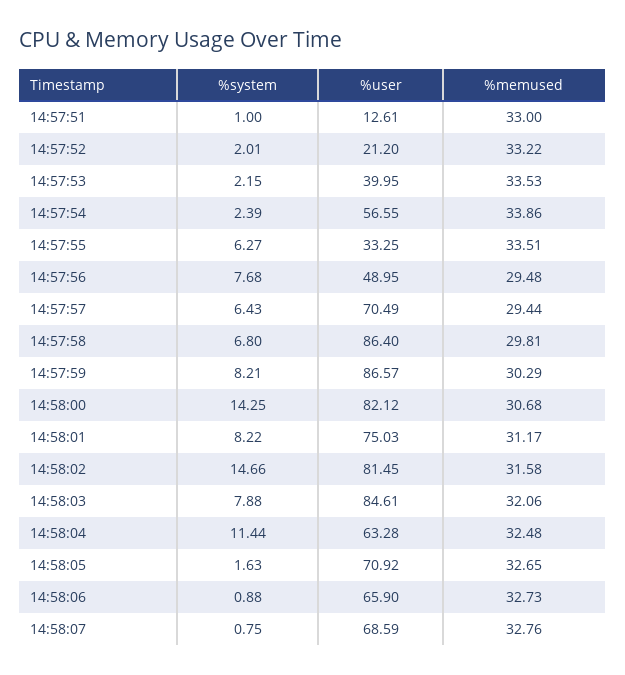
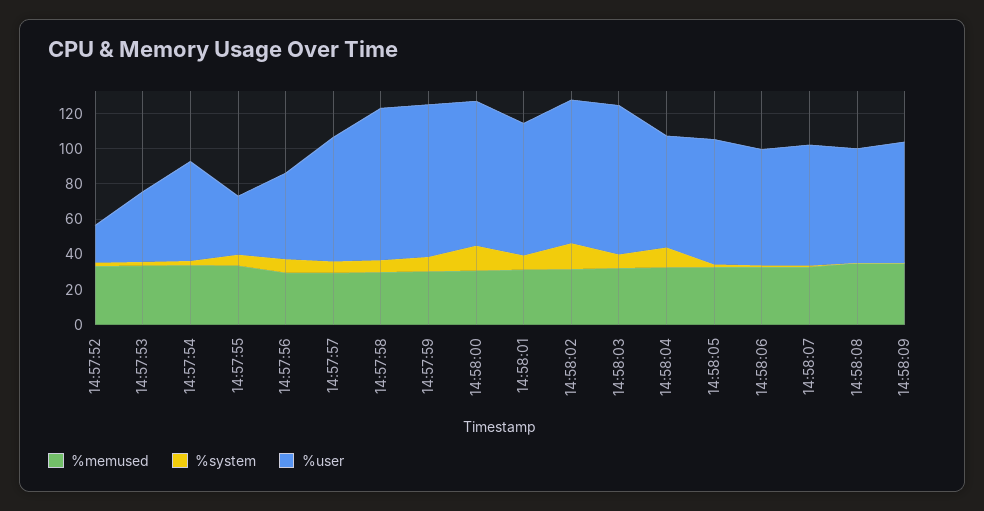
%system, 14:57:51: 1 -> none
%user, 14:57:51: 12.61 -> none
%memused, 14:57:51: 33 -> none
%memused, 14:58:08: none -> 35
%system, 14:58:08: none -> 0
%user, 14:58:08: none -> 65
%memused, 14:58:09: none -> 35
%system, 14:58:09: none -> 0
%user, 14:58:09: none -> 70

